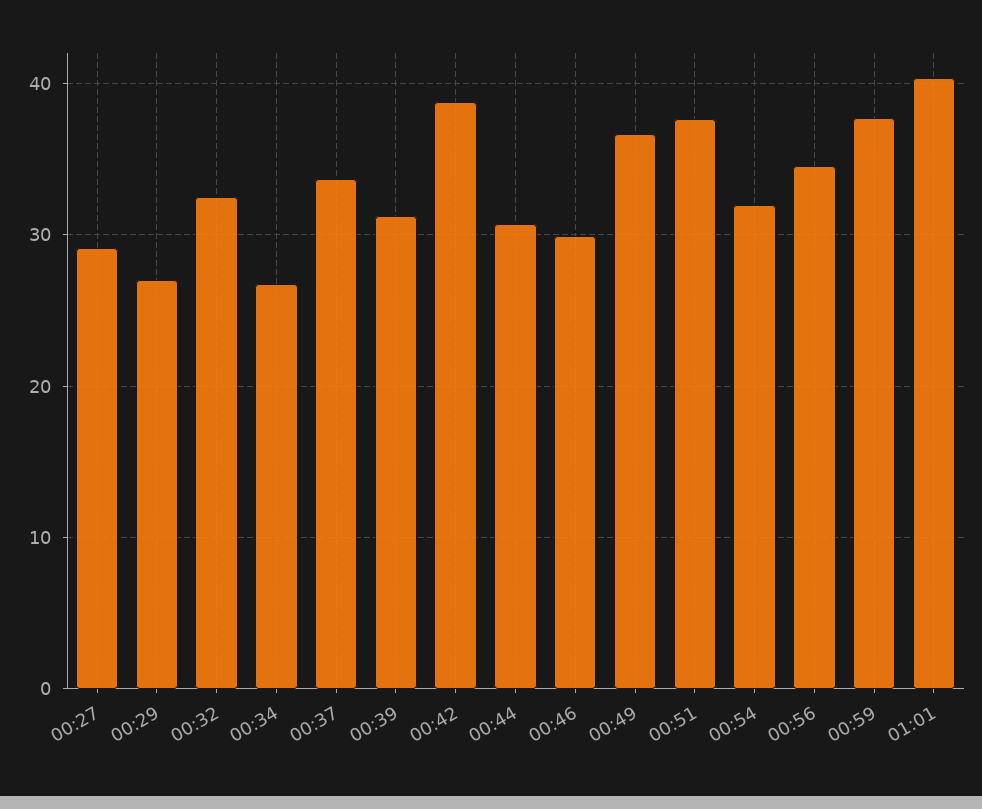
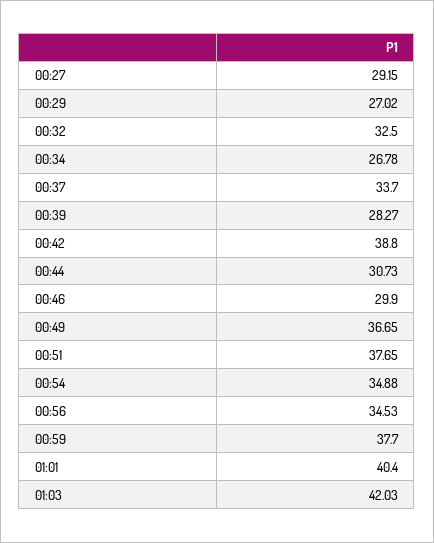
00:39: 31 -> 28.27
00:54: 32 -> 34.88
01:03: none -> 42.03

